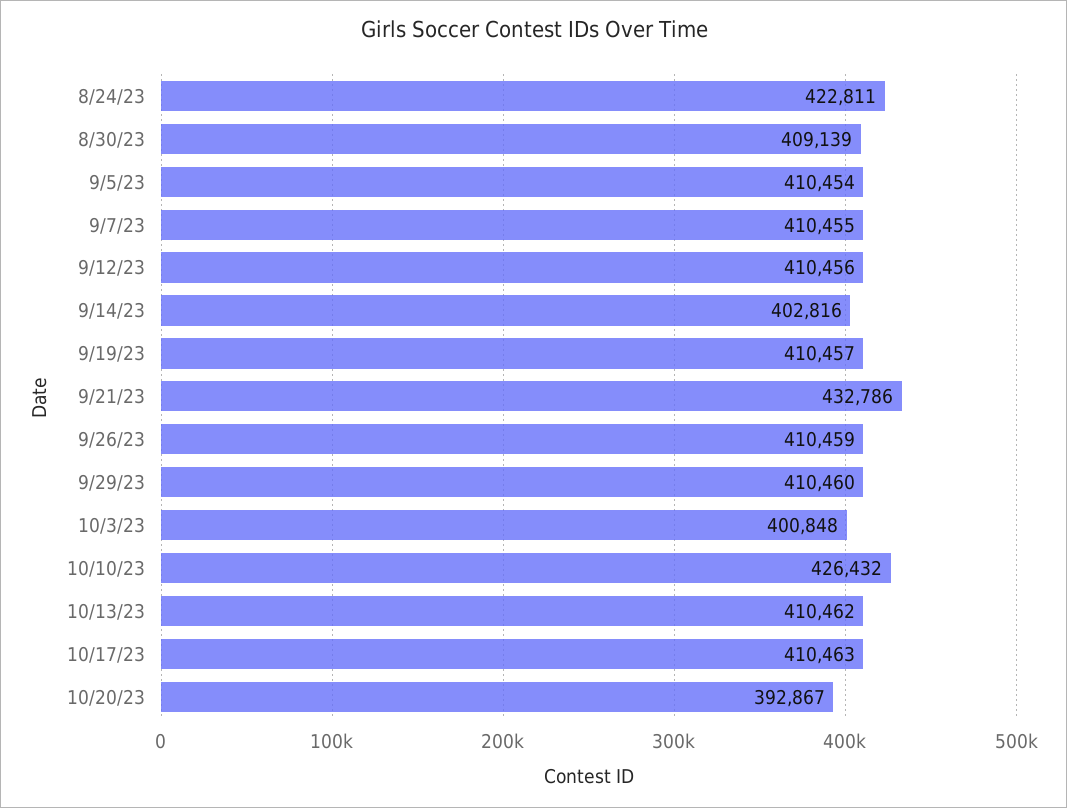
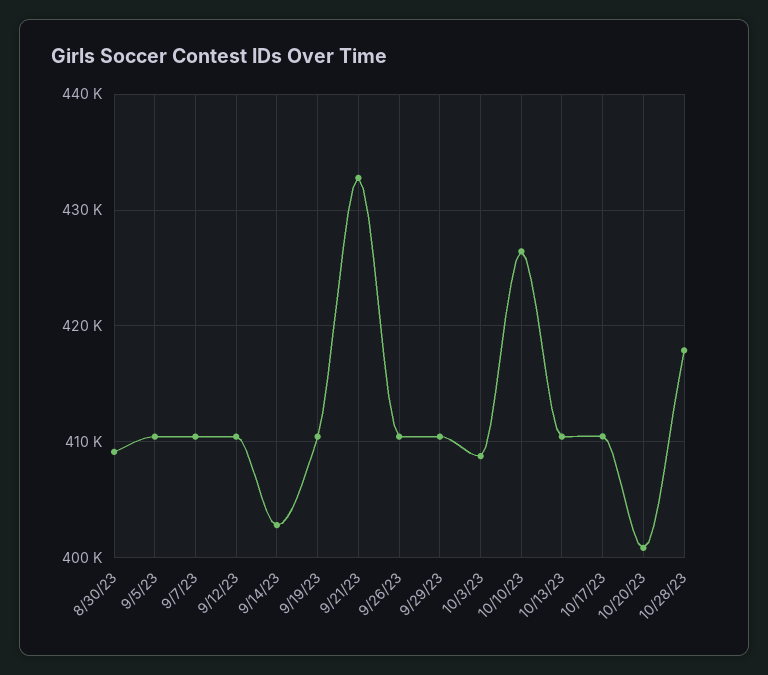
8/24/23: 422811 -> none
10/3/23: 400848 -> 409000
10/20/23: 392867 -> 401000
10/28/23: none -> 418000

